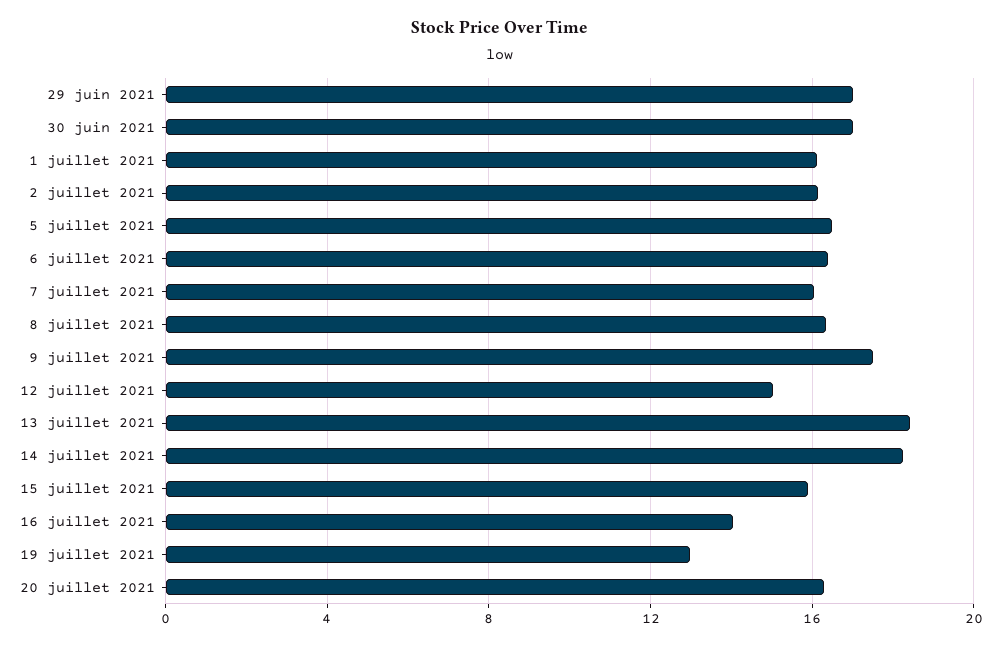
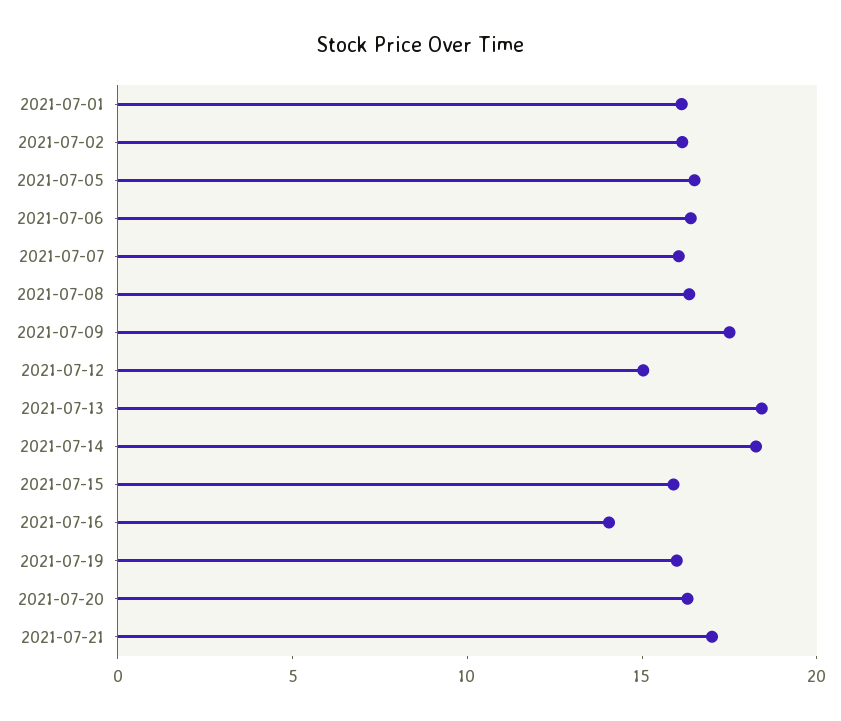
29 juin 2021: 17 -> none
30 juin 2021: 17 -> none
19 juillet 2021: 13 -> 16
2021-07-21: none -> 17

